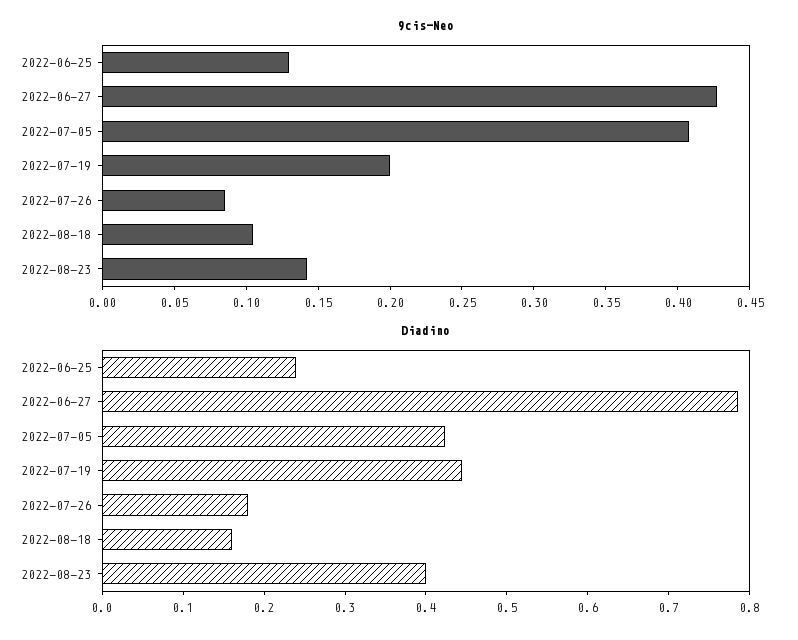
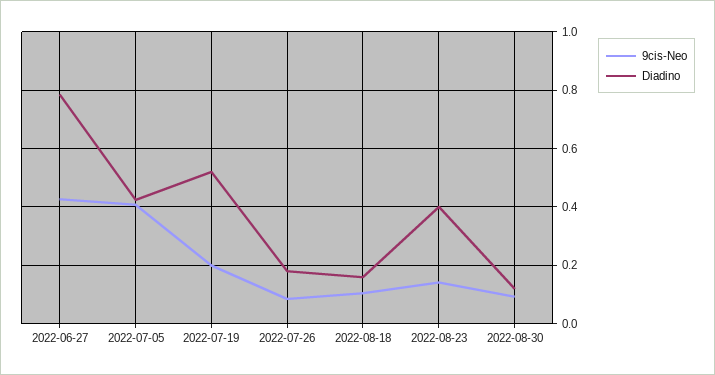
9cis-Neo, 2022-06-25: 0.13 -> none
Diadino, 2022-06-25: 0.24 -> none
Diadino, 2022-07-19: 0.44 -> 0.525
9cis-Neo, 2022-08-30: none -> 0.1
Diadino, 2022-08-30: none -> 0.125

